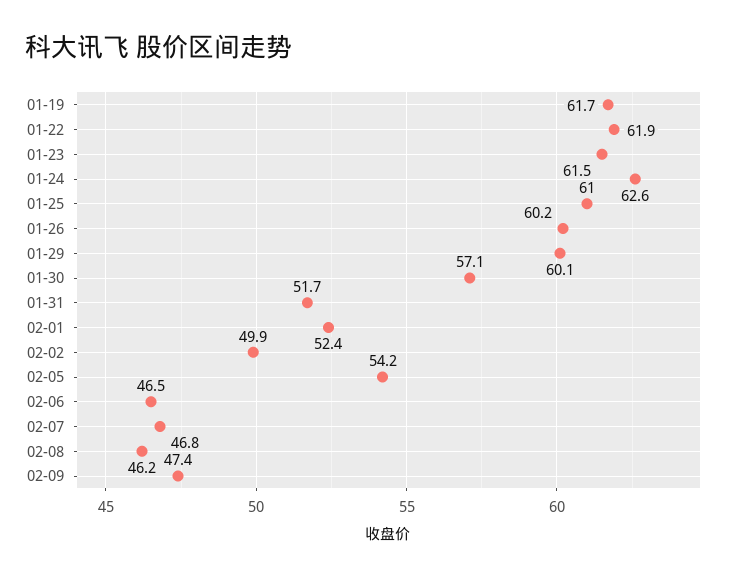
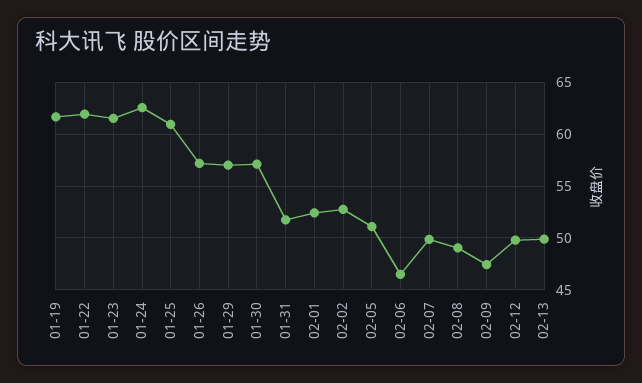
01-26: 60.2 -> 57
01-29: 60.1 -> 57
02-02: 49.9 -> 53
02-05: 54.2 -> 51
02-07: 46.8 -> 50
02-08: 46.2 -> 49
02-12: none -> 50
02-13: none -> 50

